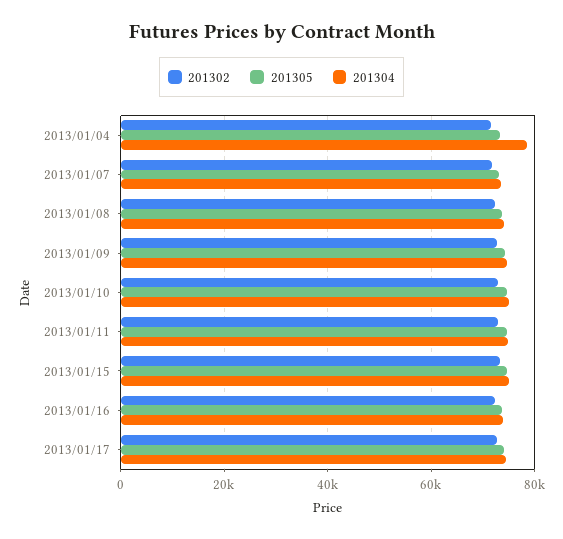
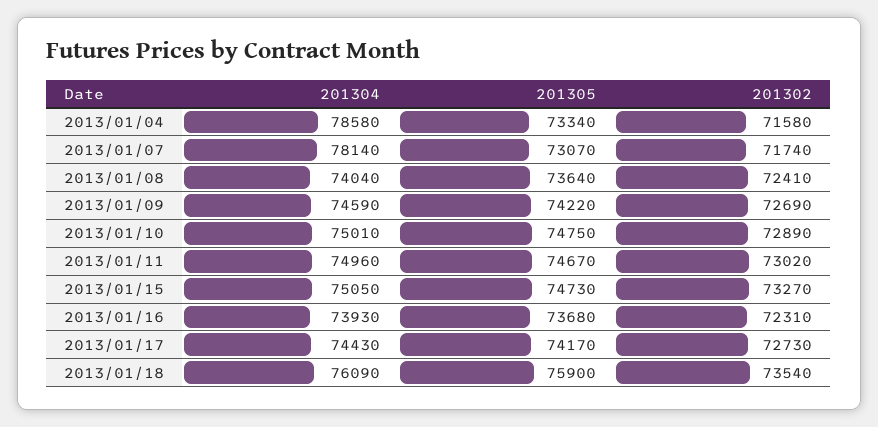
201304, 2013/01/07: 74000 -> 78140
201304, 2013/01/18: none -> 76090
201305, 2013/01/18: none -> 75900
201302, 2013/01/18: none -> 73540

